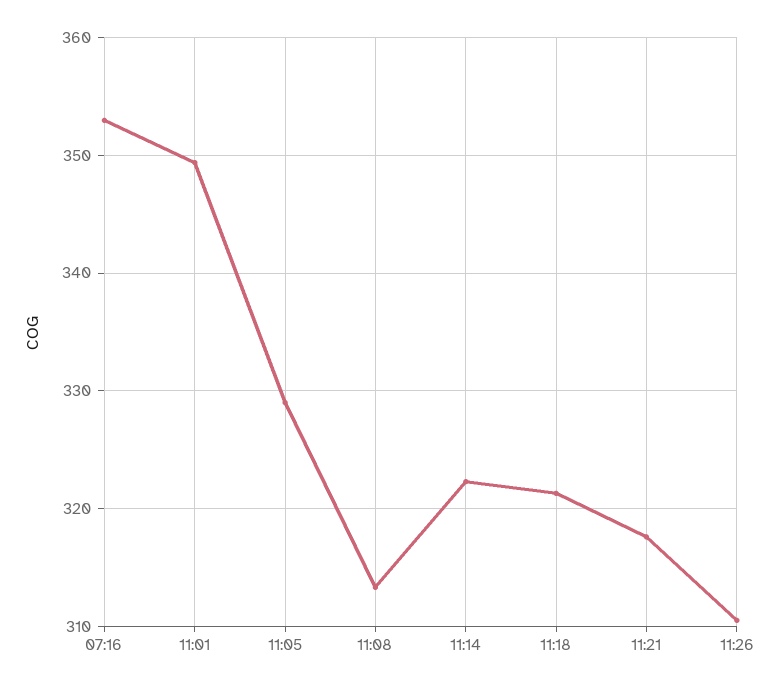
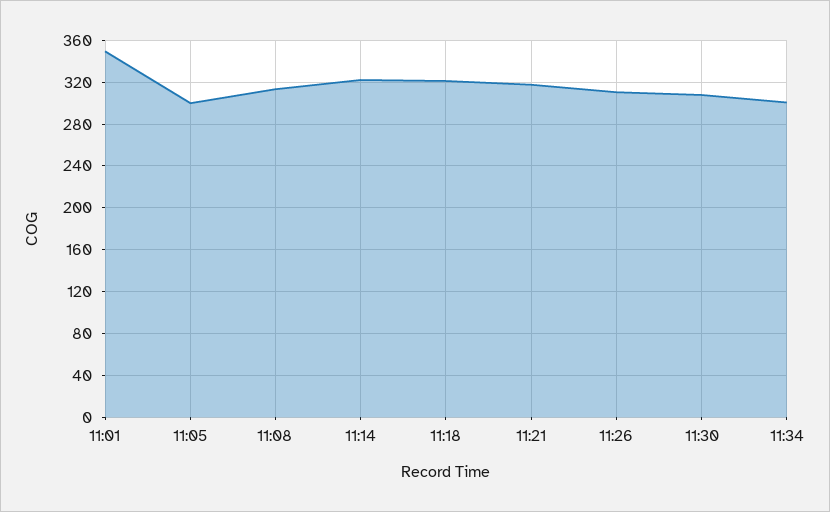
07:16: 353 -> none
11:05: 329 -> 300
11:30: none -> 310
11:34: none -> 300

